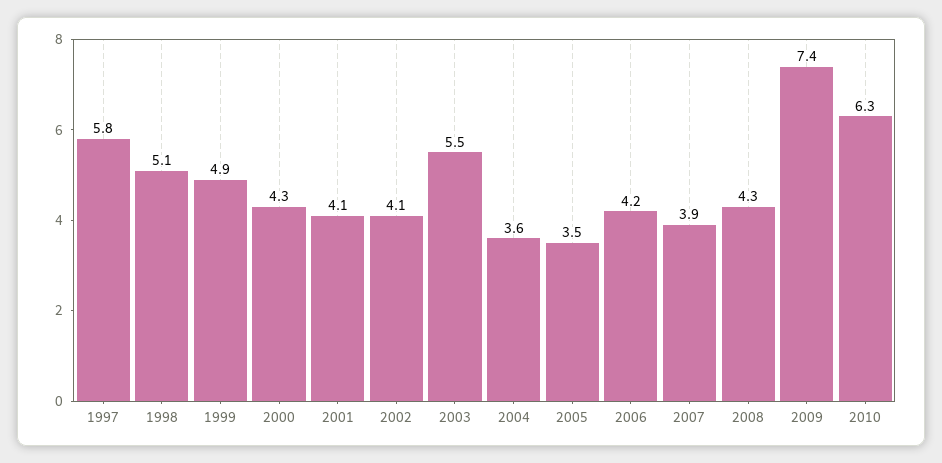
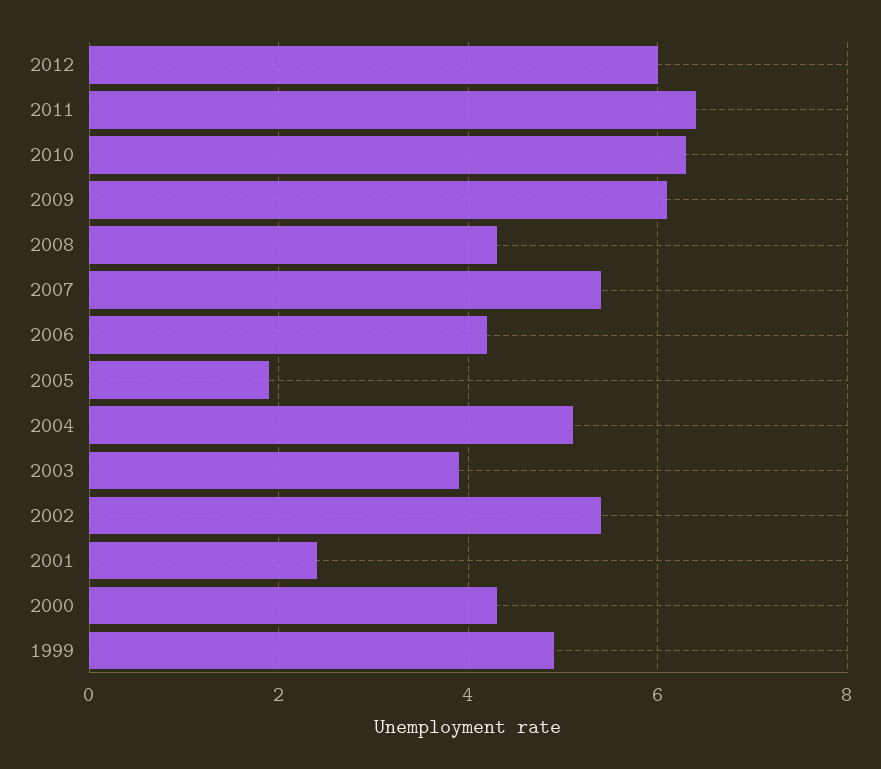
1997: 5.8 -> none
1998: 5.1 -> none
2001: 4.1 -> 2.5
2002: 4.1 -> 5.5
2003: 5.5 -> 4
2004: 3.6 -> 5
2005: 3.5 -> 2
2007: 3.9 -> 5.5
2009: 7.4 -> 6
2012: none -> 6
2011: none -> 6.5

